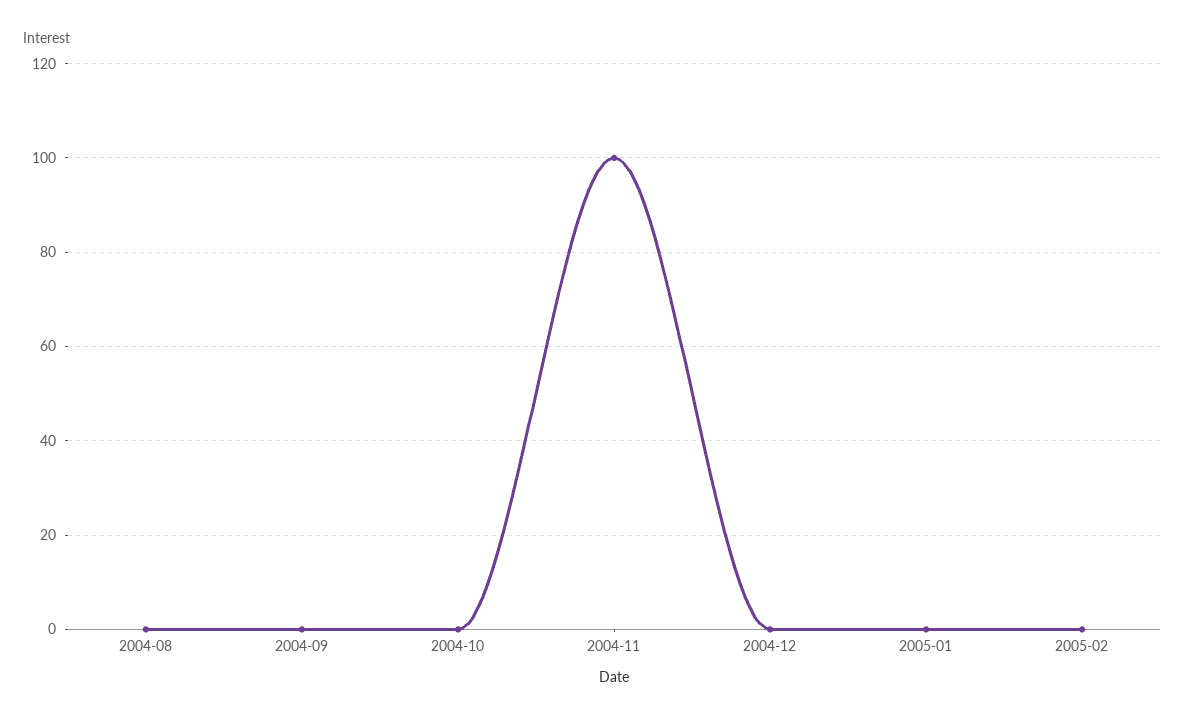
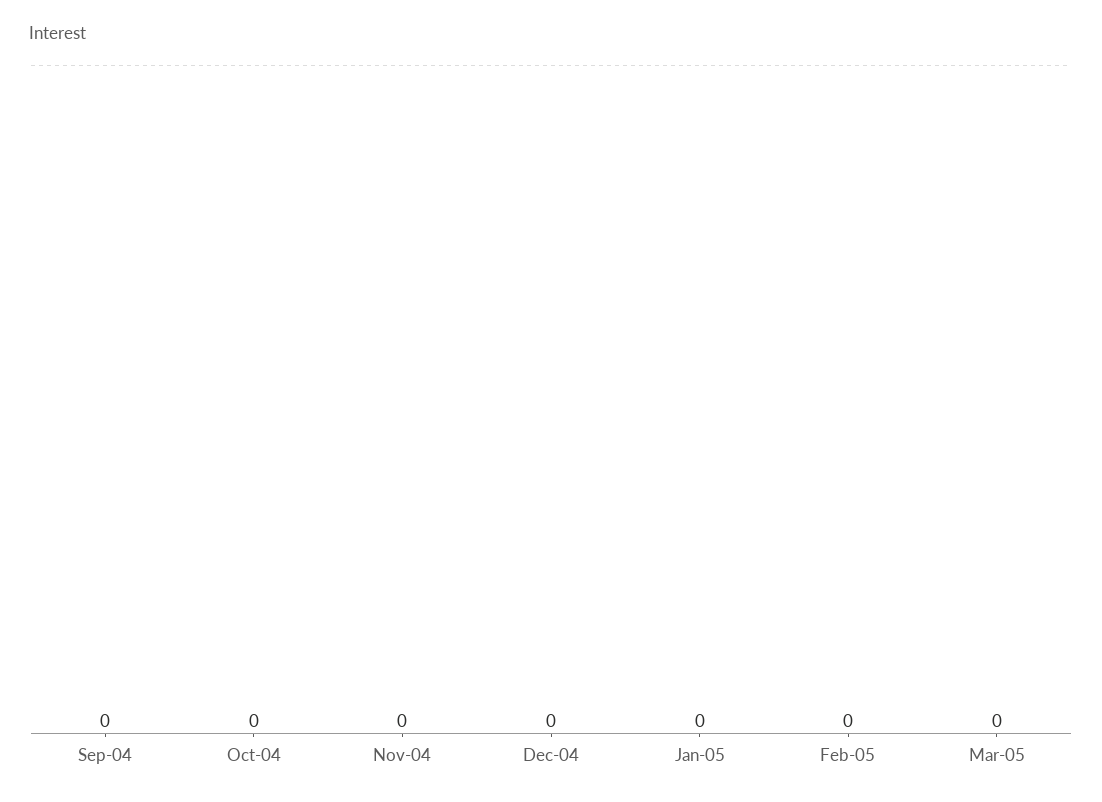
2004-08: 0 -> none
2004-11: 100 -> 0
Mar-05: none -> 0

